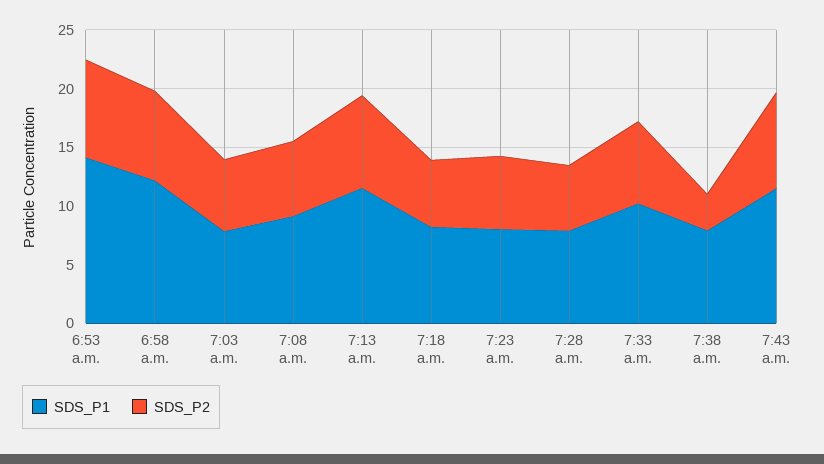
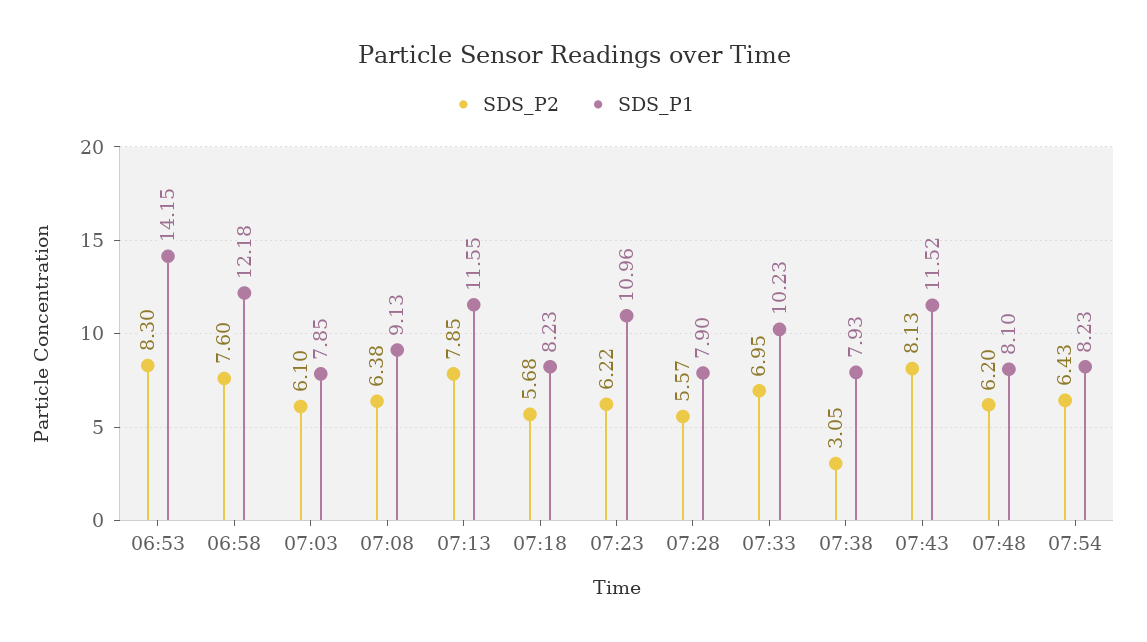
SDS_P1, 7:23 a.m.: 8 -> 10.96
SDS_P2, 07:48: none -> 6.2
SDS_P1, 07:48: none -> 8.1
SDS_P2, 07:54: none -> 6.43
SDS_P1, 07:54: none -> 8.23

